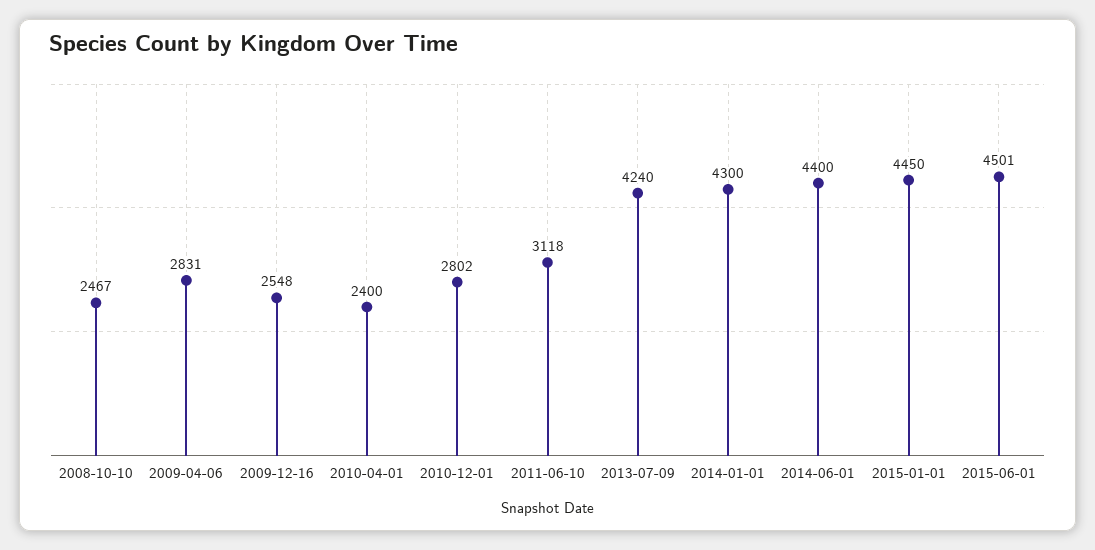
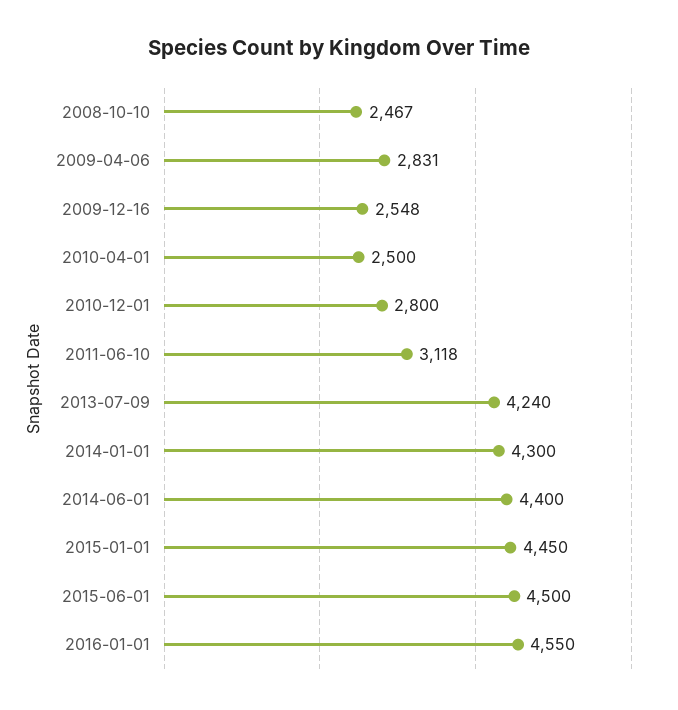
2010-04-01: 2400 -> 2500
2010-12-01: 2802 -> 2800
2015-06-01: 4501 -> 4500
2016-01-01: none -> 4550

